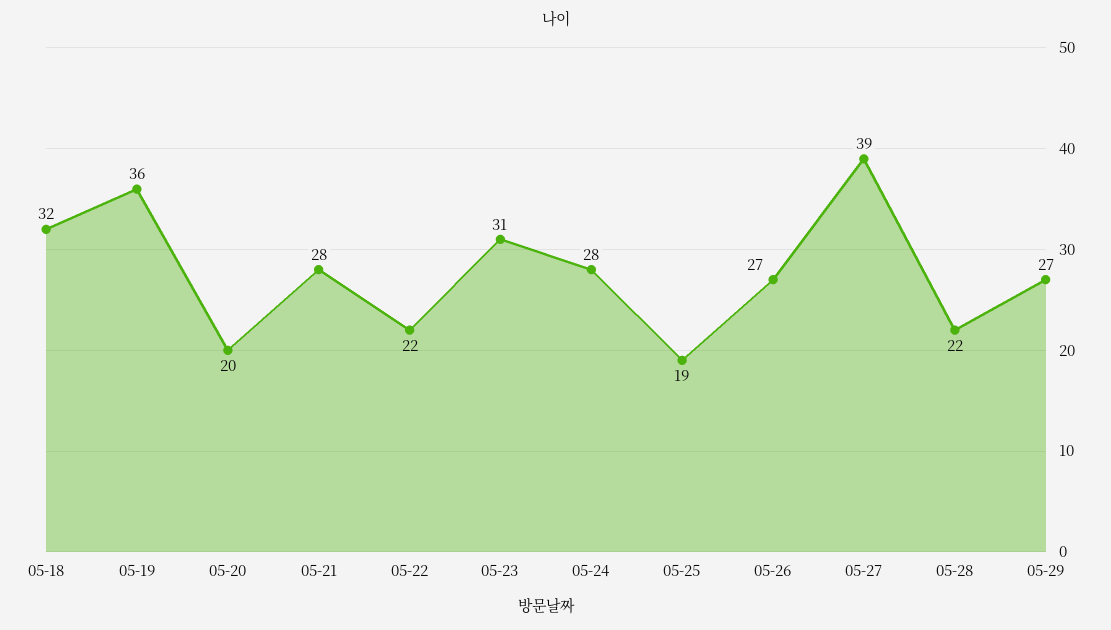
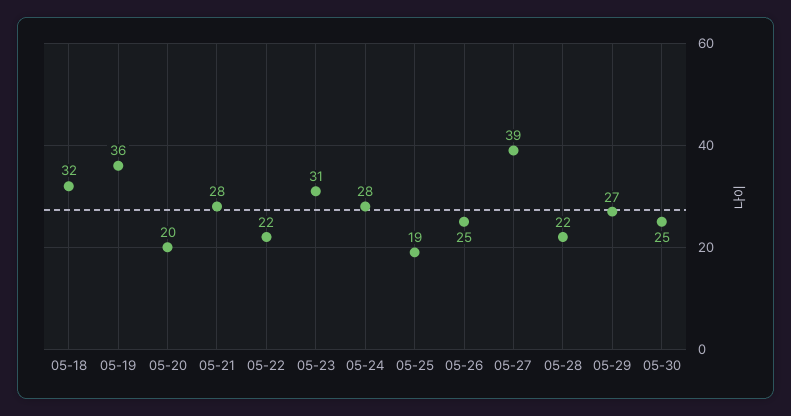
05-26: 27 -> 25
05-30: none -> 25

